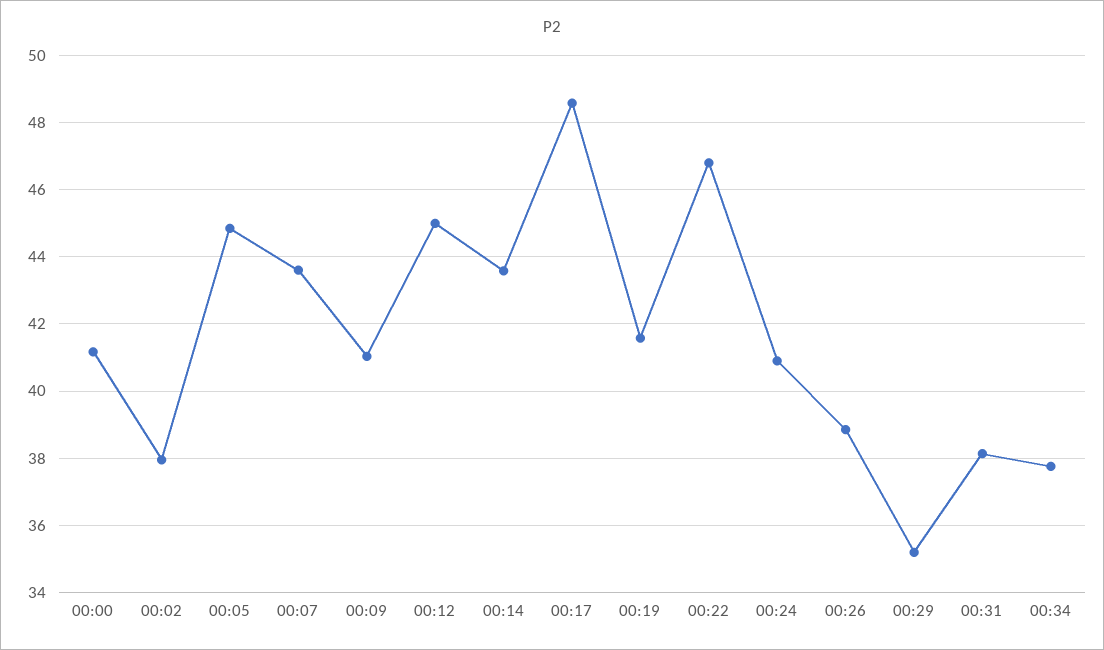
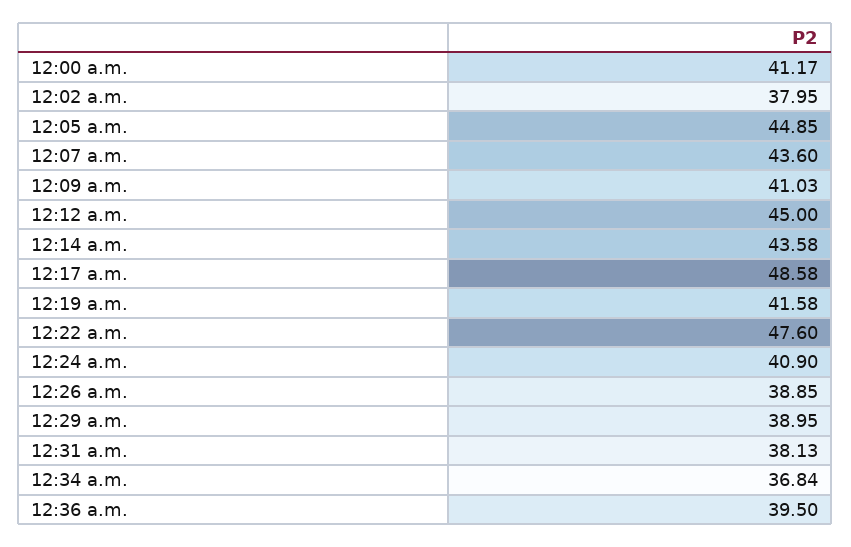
00:22: 46.8 -> 47.6
00:29: 35.2 -> 38.95
00:34: 37.8 -> 36.84
12:36 a.m.: none -> 39.5

